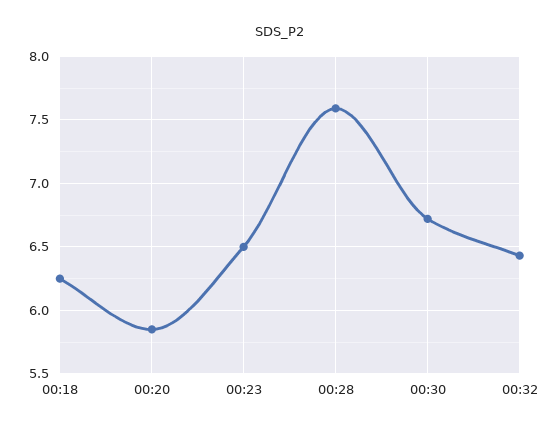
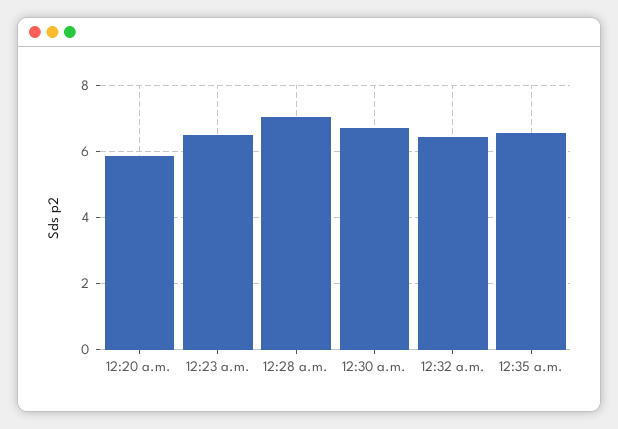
00:18: 6.25 -> none
00:28: 7.6 -> 7
12:35 a.m.: none -> 6.6

